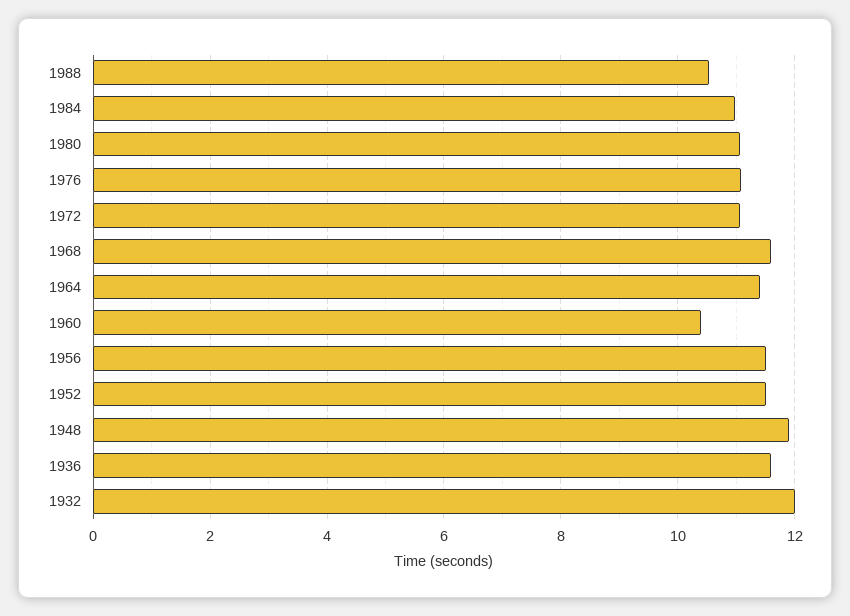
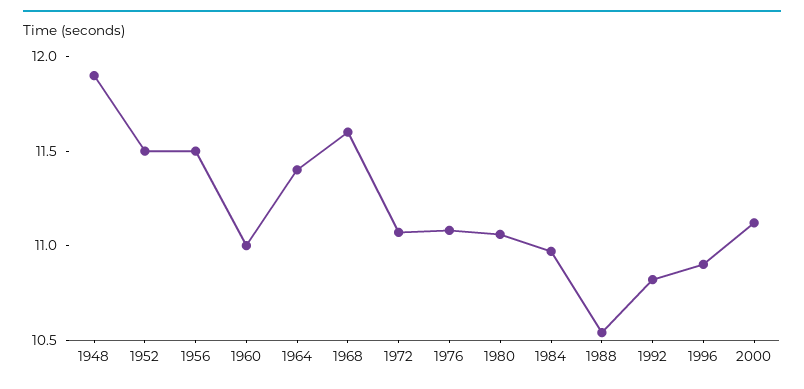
1960: 10.4 -> 11
1936: 11.6 -> none
1932: 12 -> none
1992: none -> 10.8
1996: none -> 10.9
2000: none -> 11.1

